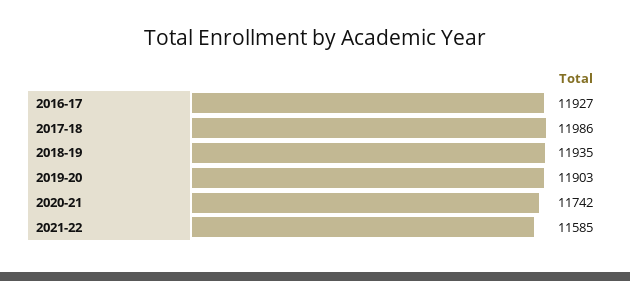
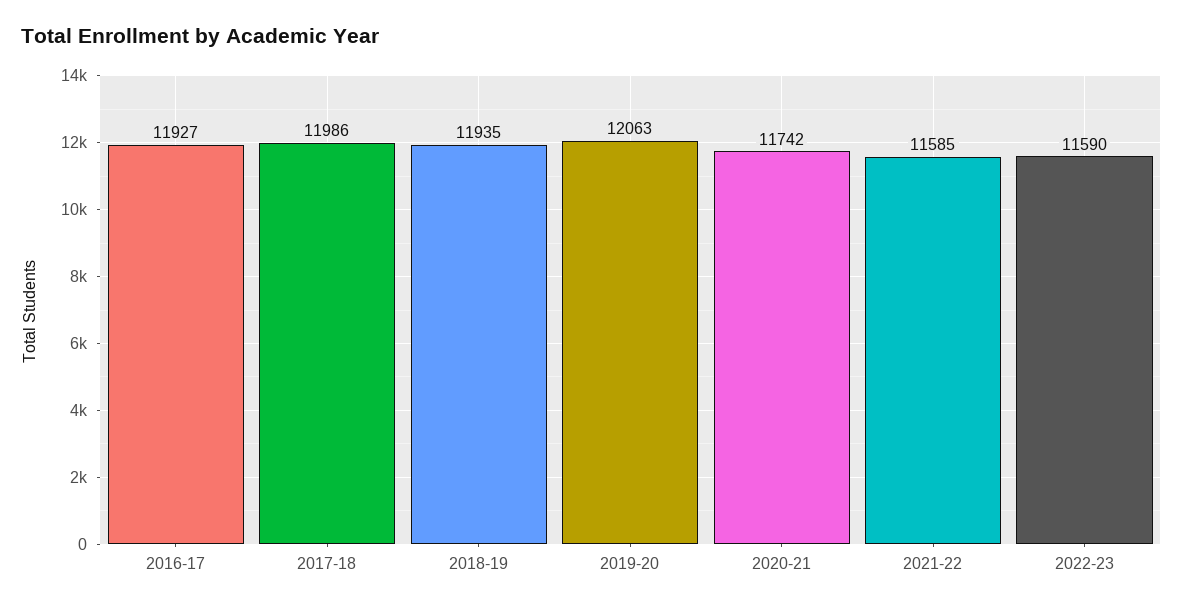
2019-20: 11903 -> 12063
2022-23: none -> 11590

